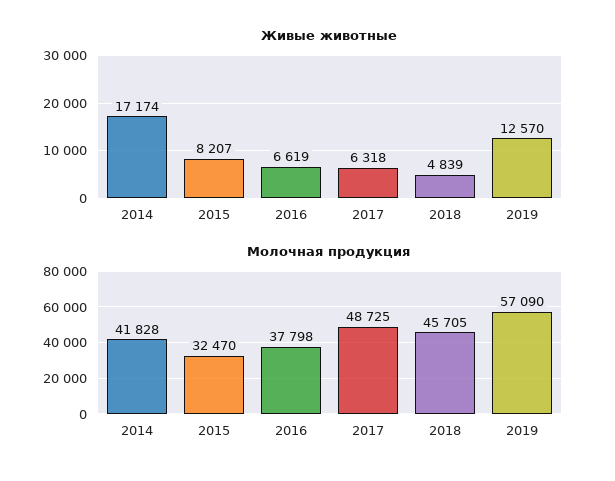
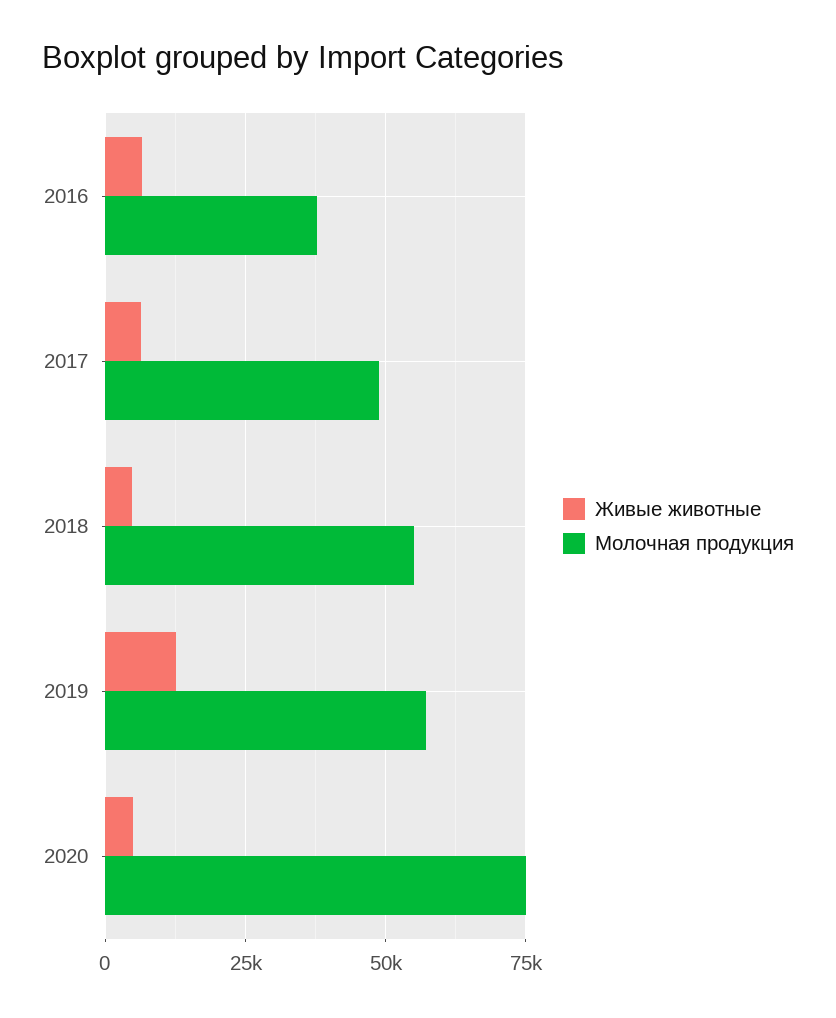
Живые животные, 2014: 17174 -> none
Живые животные, 2015: 8207 -> none
Молочная продукция, 2014: 41828 -> none
Молочная продукция, 2015: 32470 -> none
Молочная продукция, 2018: 45705 -> 55000
Живые животные, 2020: none -> 5000
Молочная продукция, 2020: none -> 75000

